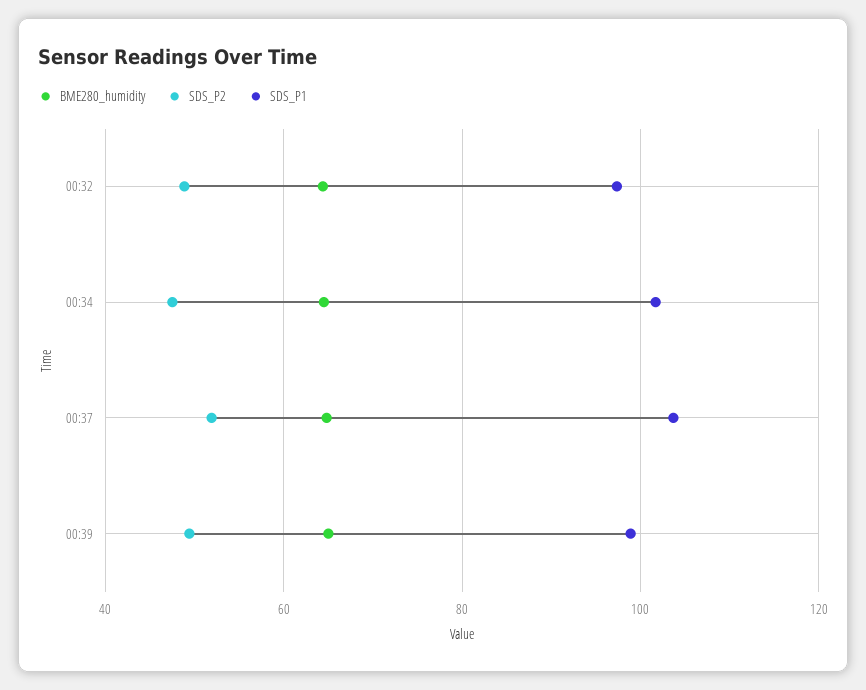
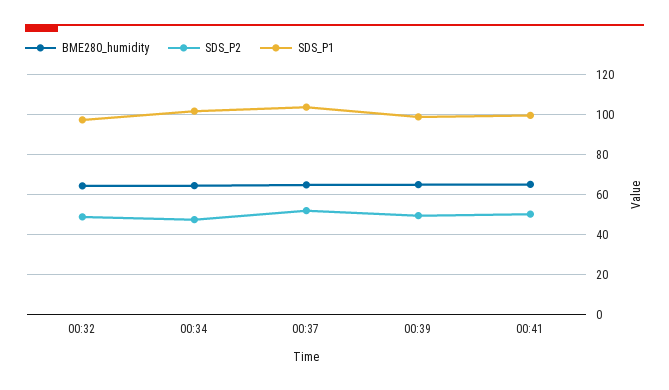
BME280_humidity, 00:41: none -> 65
SDS_P2, 00:41: none -> 50
SDS_P1, 00:41: none -> 100

